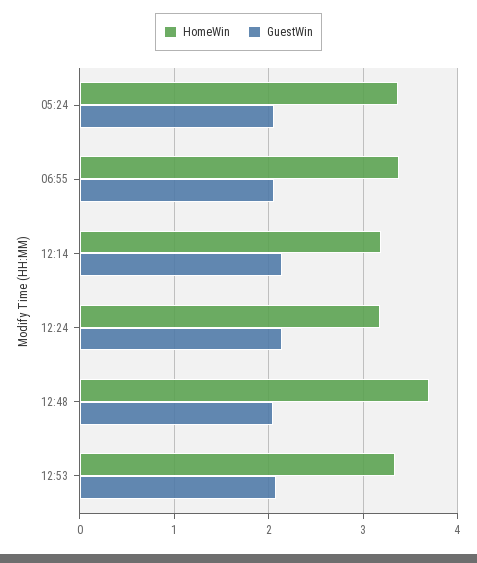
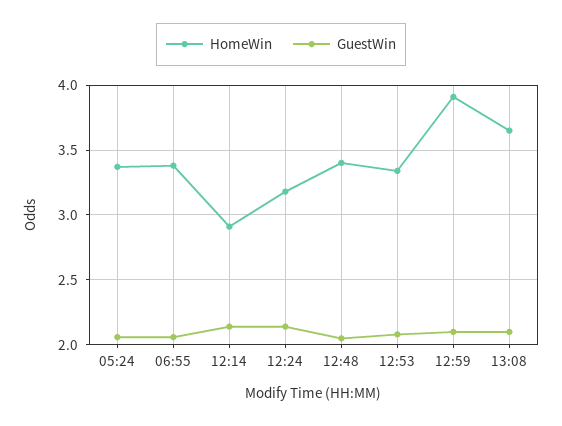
HomeWin, 12:14: 3.2 -> 2.9
HomeWin, 12:48: 3.7 -> 3.4
HomeWin, 12:59: none -> 3.9
GuestWin, 12:59: none -> 2.1
HomeWin, 13:08: none -> 3.65
GuestWin, 13:08: none -> 2.1

